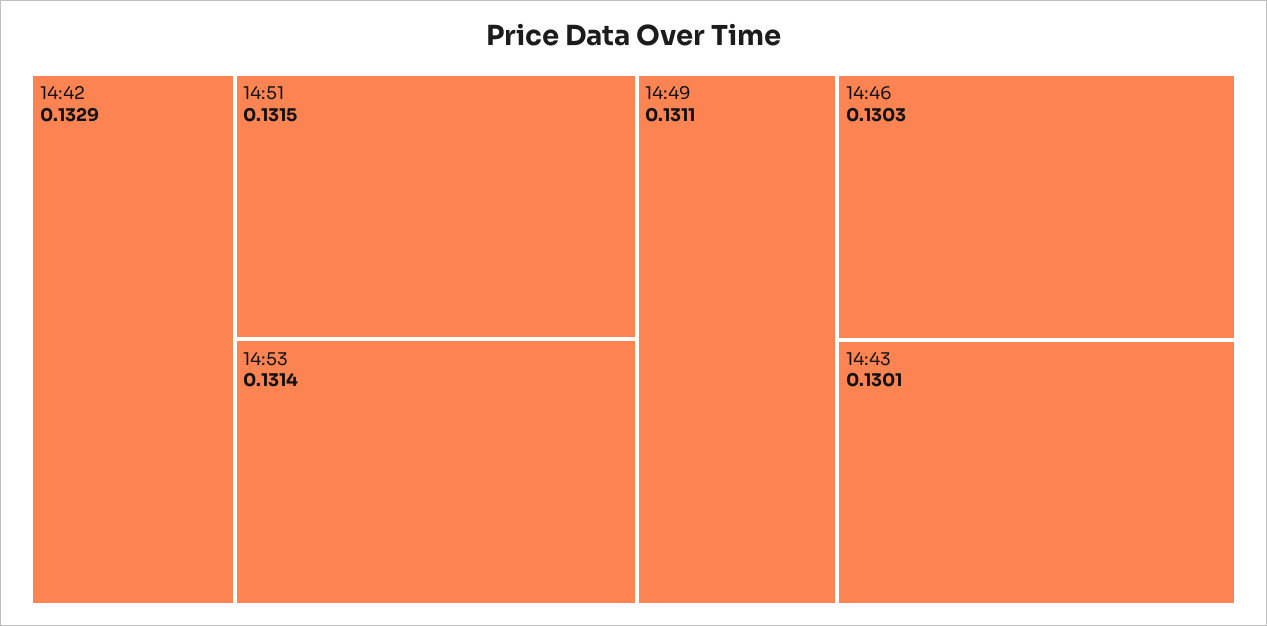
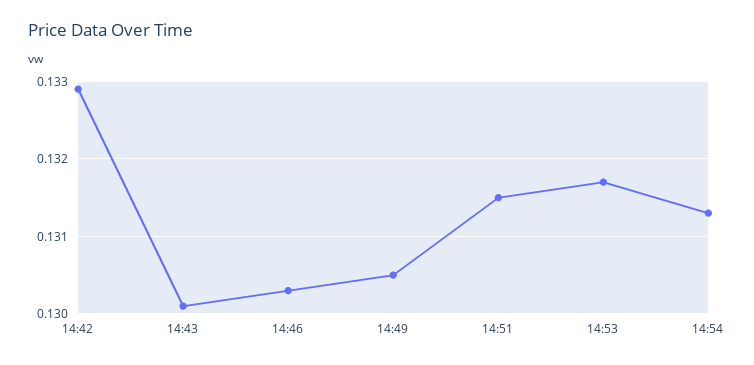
14:53: 0.1314 -> 0.1317
14:49: 0.1311 -> 0.1305
14:54: none -> 0.1313

